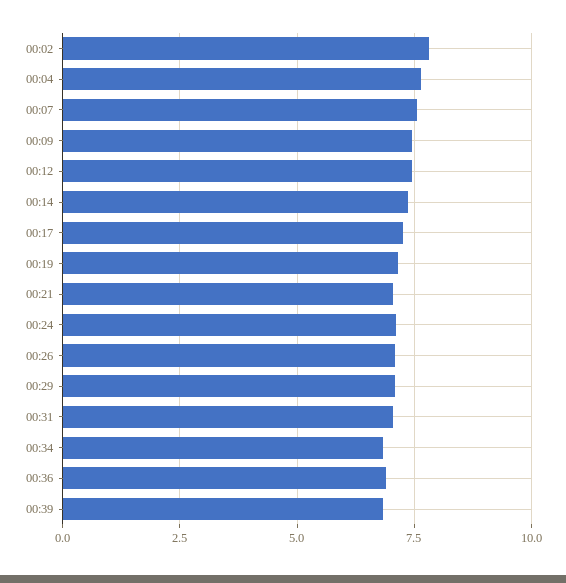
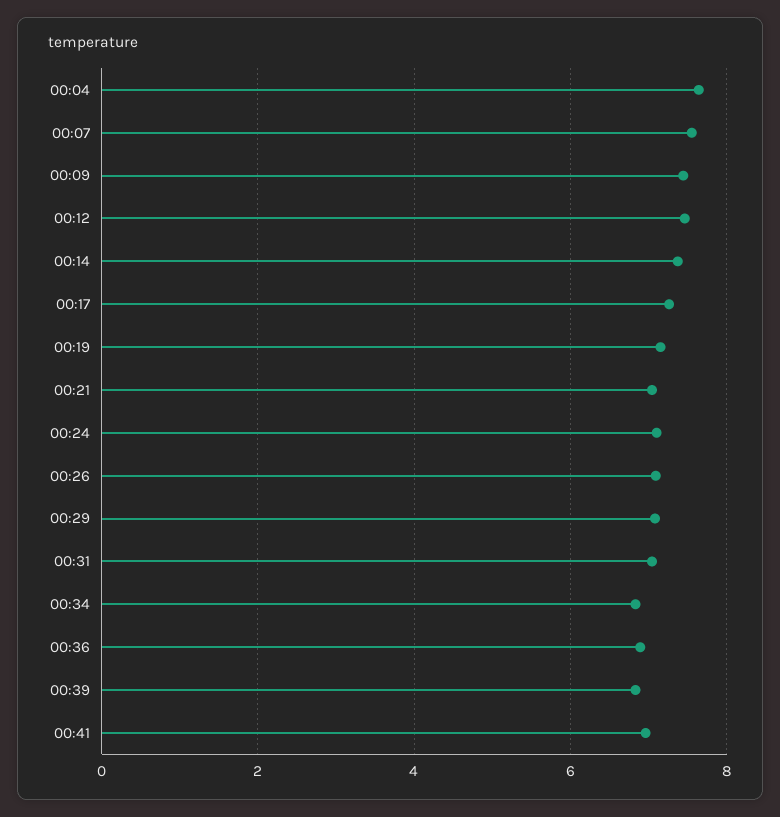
00:02: 7.75 -> none
00:41: none -> 7

